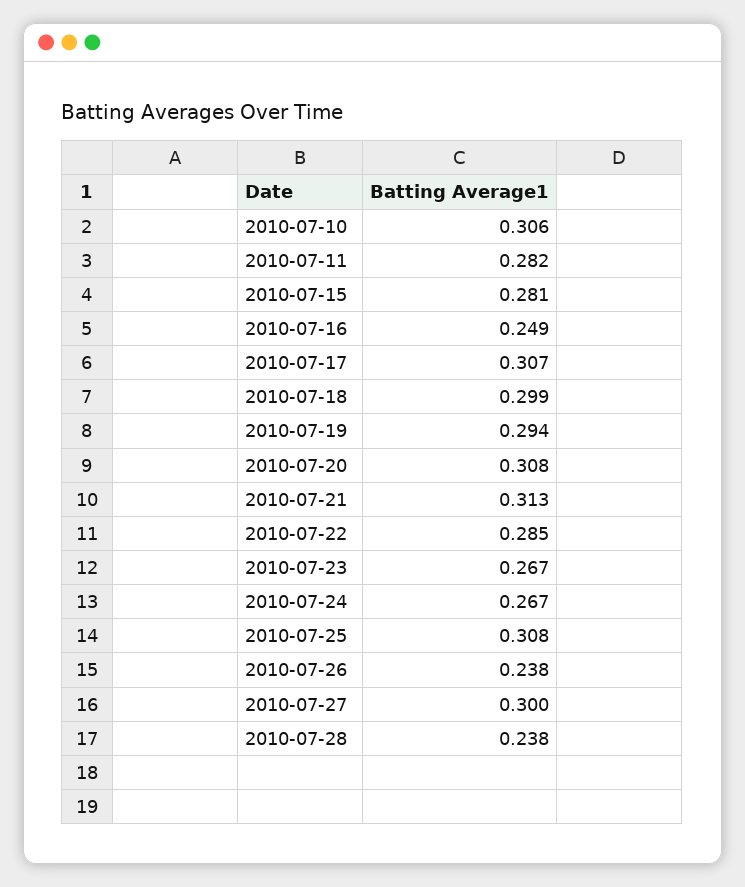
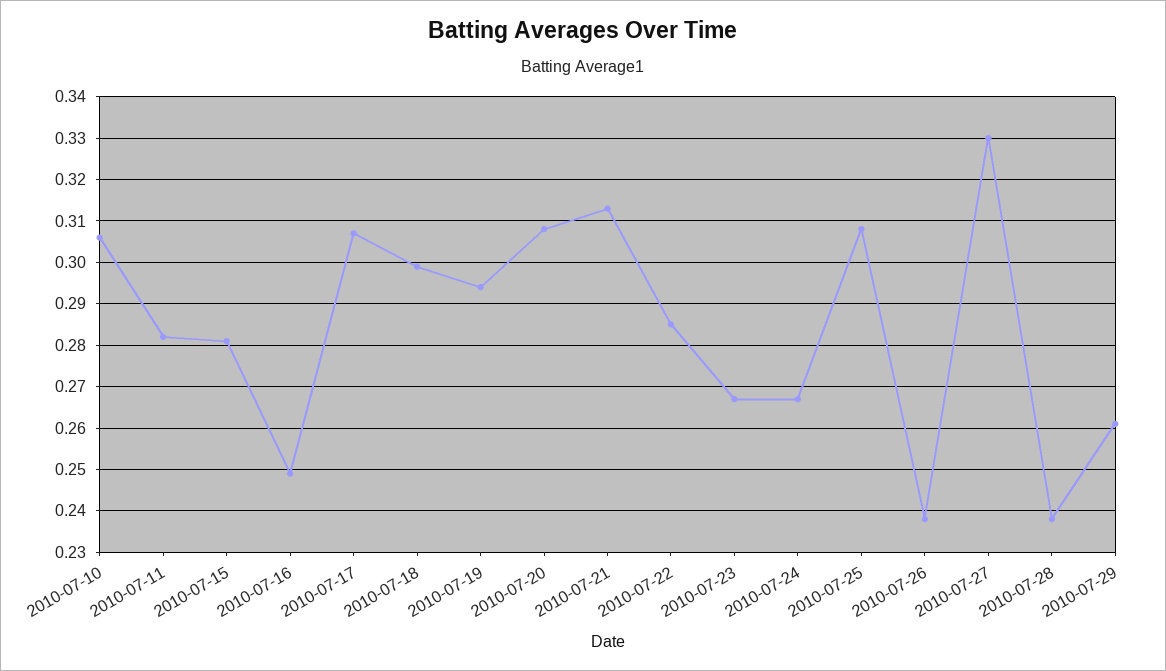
2010-07-27: 0.3 -> 0.33
2010-07-29: none -> 0.26

